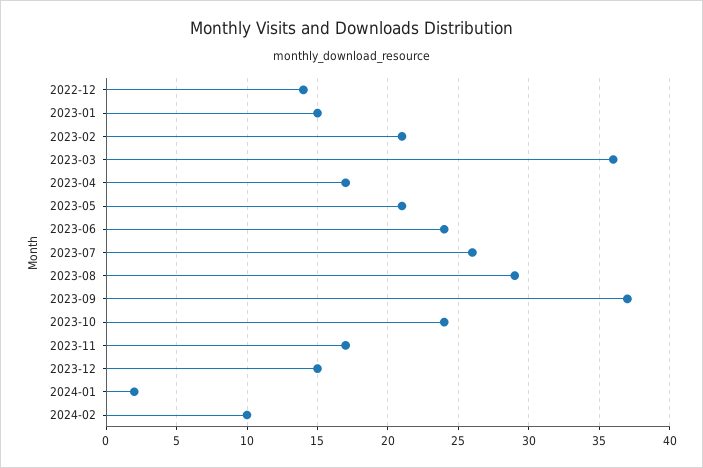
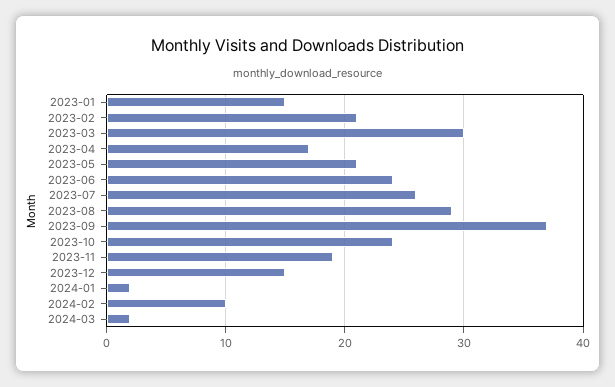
2022-12: 14 -> none
2023-03: 36 -> 30
2023-11: 17 -> 19
2024-03: none -> 2

